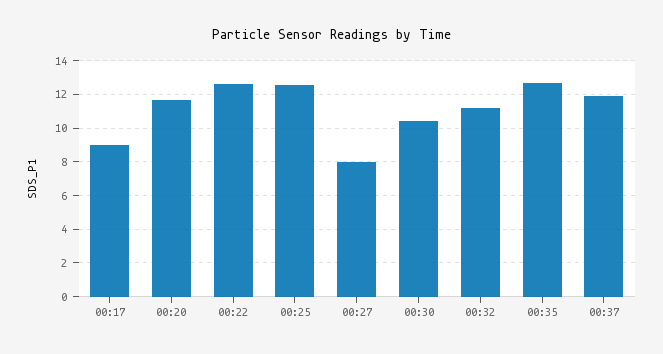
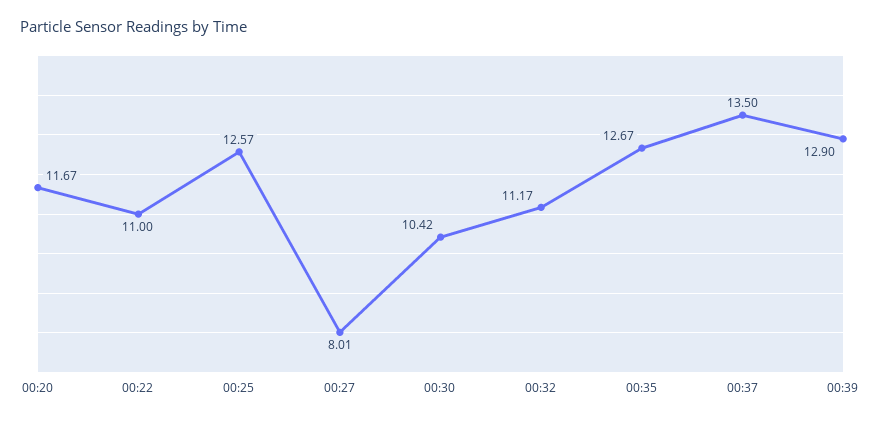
00:17: 9 -> none
00:22: 12.5 -> 11
00:37: 12 -> 13.5
00:39: none -> 12.9

